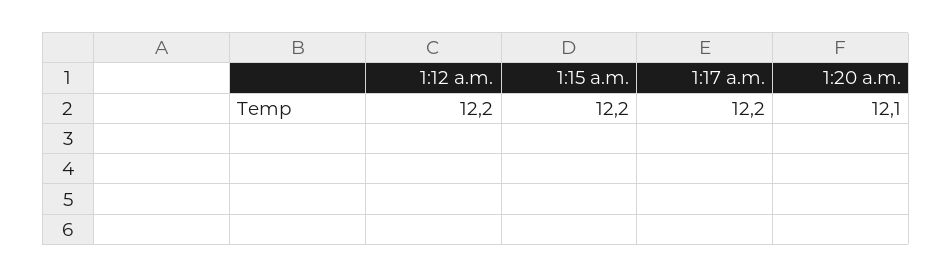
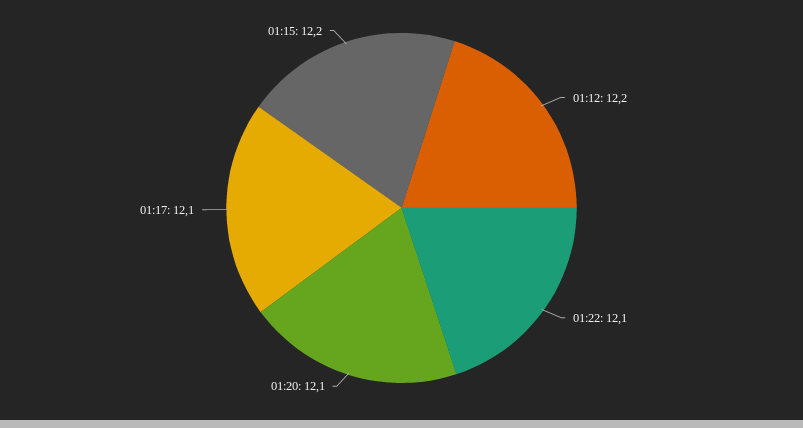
1:17 a.m.: 12.2 -> 12.1
01:22: none -> 12.1

